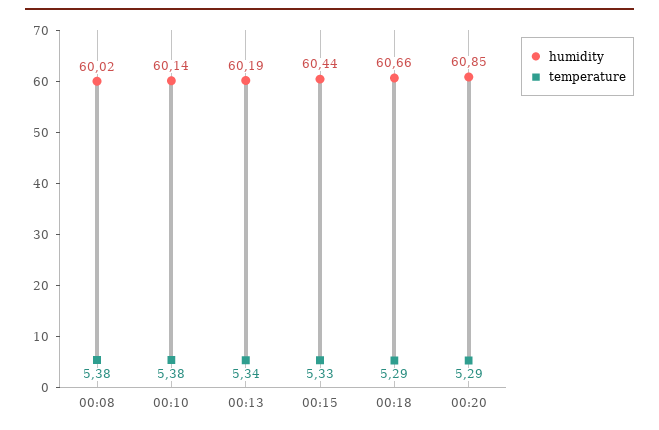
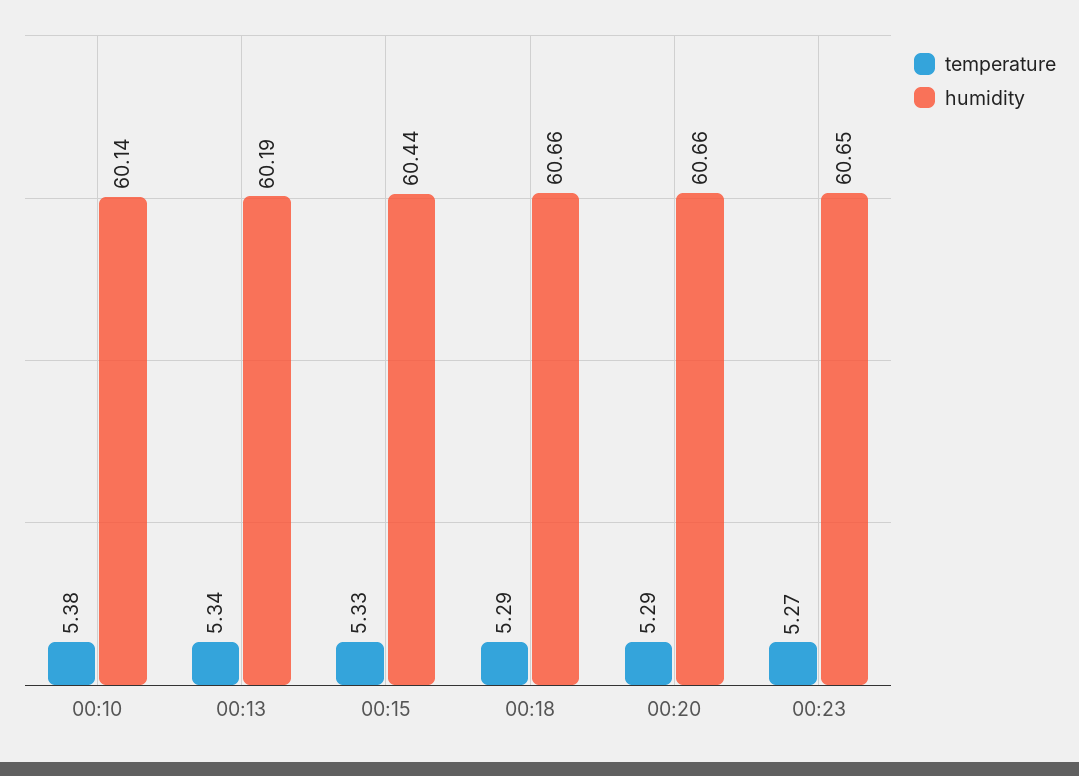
humidity, 00:08: 60.02 -> none
temperature, 00:08: 5.38 -> none
humidity, 00:20: 60.85 -> 60.66
temperature, 00:23: none -> 5.27
humidity, 00:23: none -> 60.65

